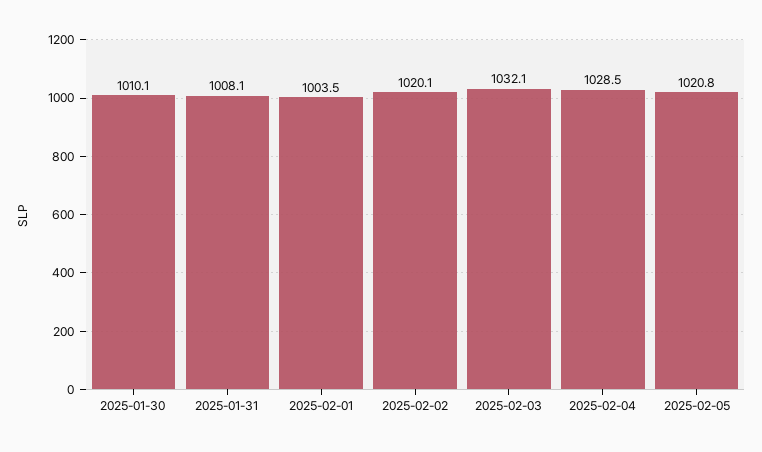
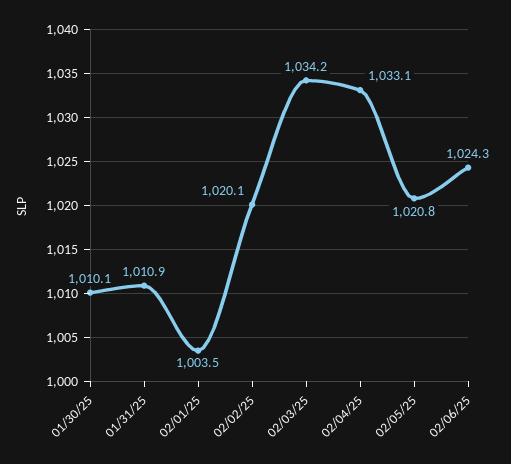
2025-01-31: 1008.1 -> 1010.9
2025-02-03: 1032.1 -> 1034.2
2025-02-04: 1028.5 -> 1033.1
02/06/25: none -> 1024.3

